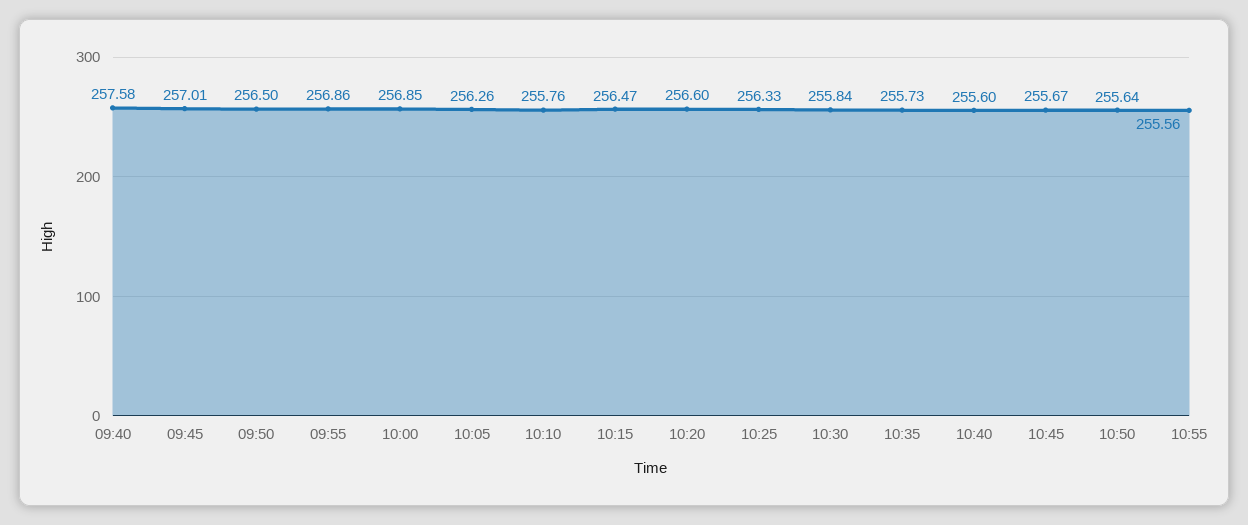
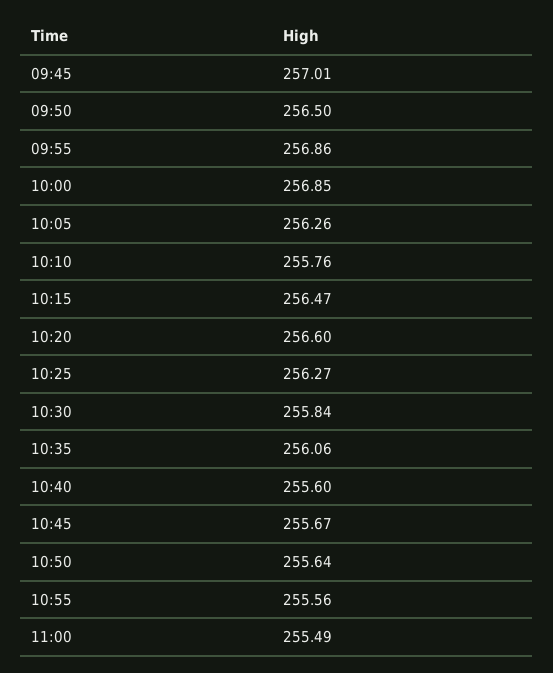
09:40: 257.58 -> none
10:25: 256.33 -> 256.27
10:35: 255.73 -> 256.06
11:00: none -> 255.49

